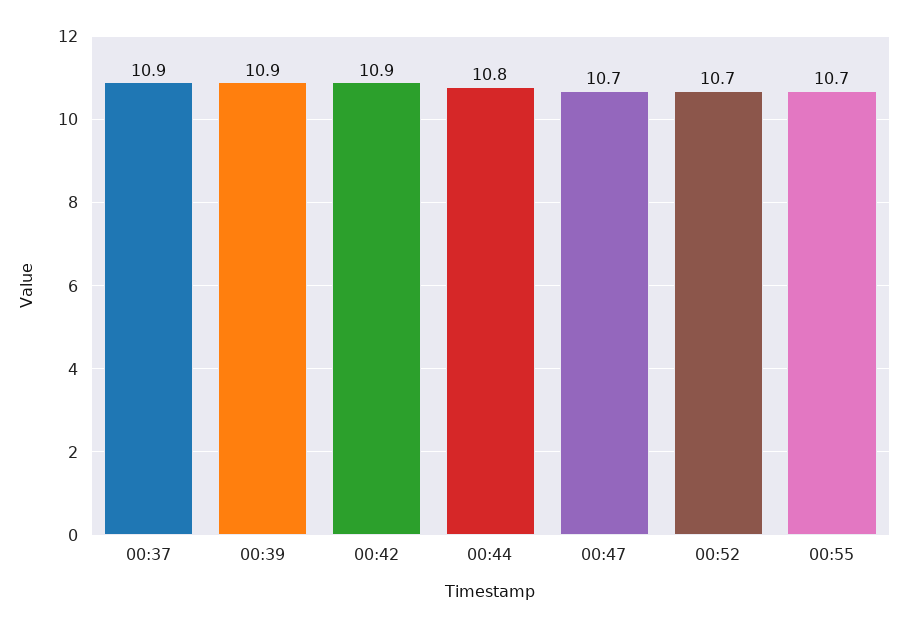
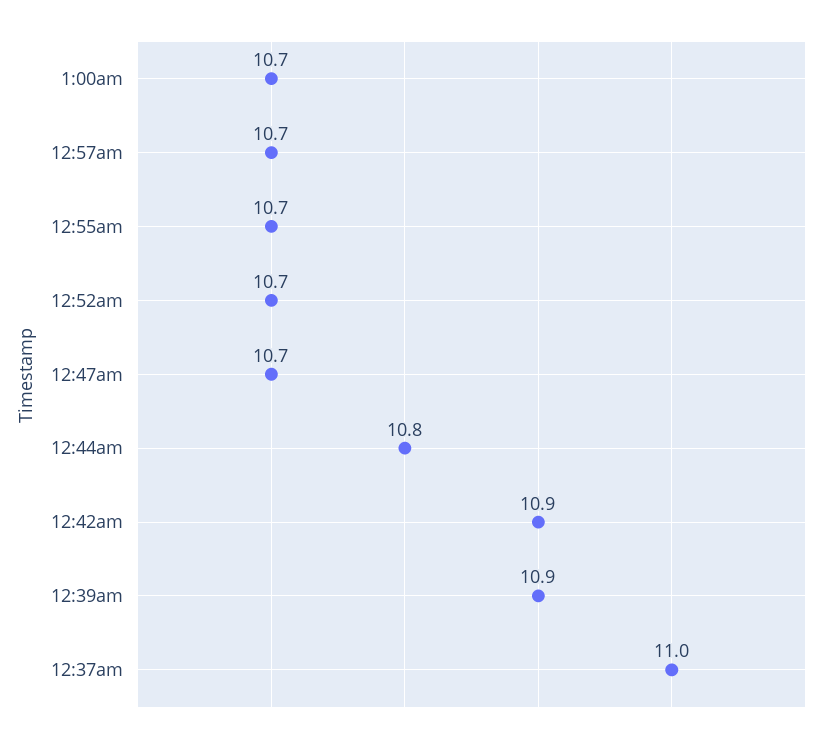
00:37: 10.9 -> 11
1:00am: none -> 10.7
12:57am: none -> 10.7

